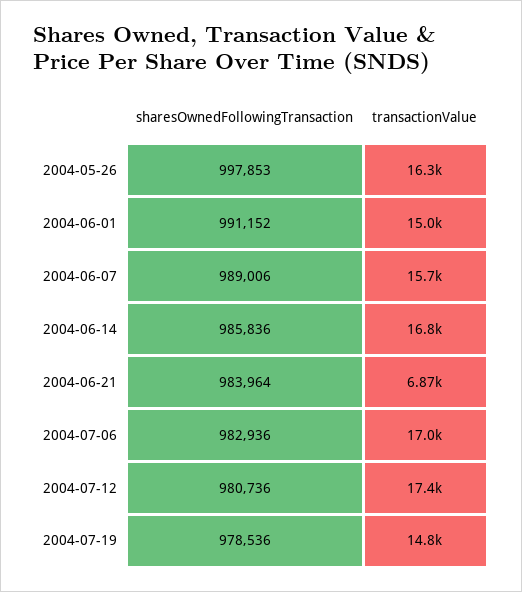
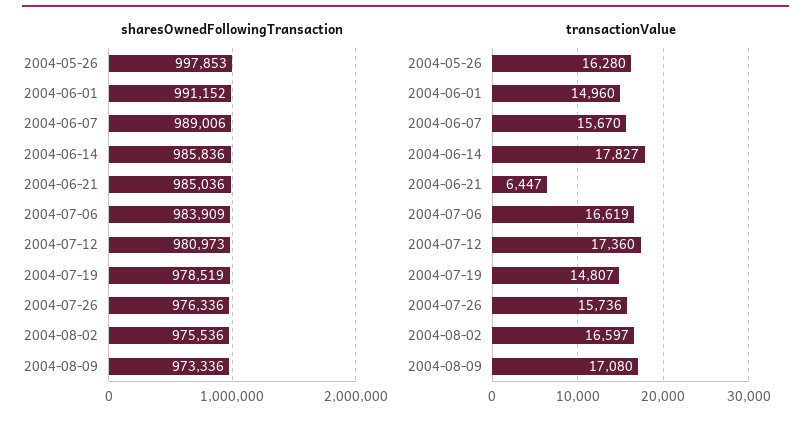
transactionValue, 2004-06-14: 16800 -> 17827
sharesOwnedFollowingTransaction, 2004-06-21: 983964 -> 985036
transactionValue, 2004-06-21: 6870 -> 6447
sharesOwnedFollowingTransaction, 2004-07-06: 982936 -> 983909
transactionValue, 2004-07-06: 17000 -> 16619
sharesOwnedFollowingTransaction, 2004-07-12: 980736 -> 980973
sharesOwnedFollowingTransaction, 2004-07-19: 978536 -> 978519
sharesOwnedFollowingTransaction, 2004-07-26: none -> 976336
sharesOwnedFollowingTransaction, 2004-08-02: none -> 975536
sharesOwnedFollowingTransaction, 2004-08-09: none -> 973336
transactionValue, 2004-07-26: none -> 15736
transactionValue, 2004-08-02: none -> 16597
transactionValue, 2004-08-09: none -> 17080

